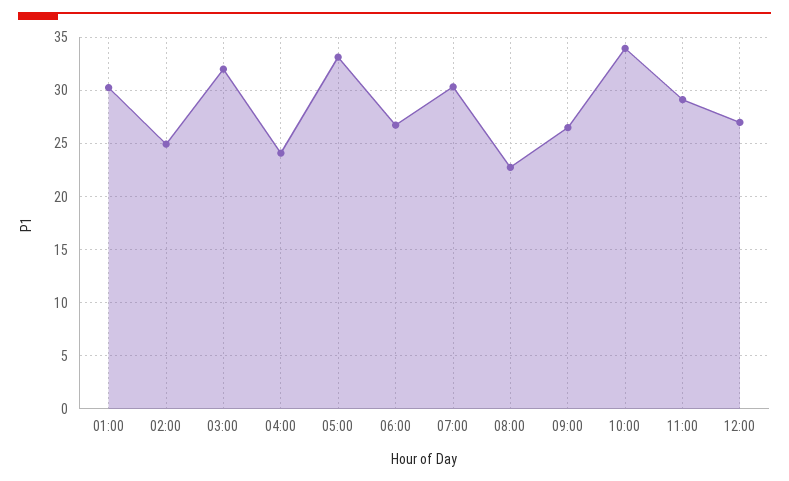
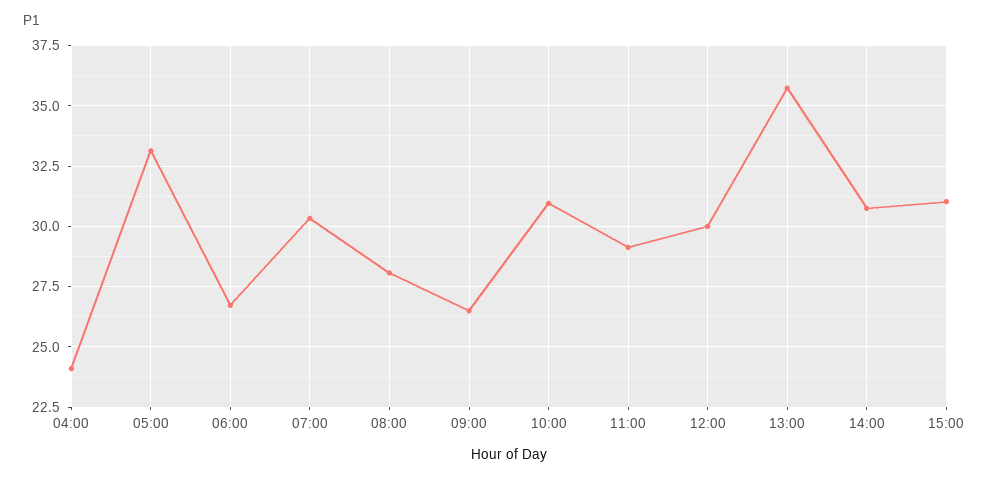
01:00: 30 -> none
02:00: 25 -> none
03:00: 32 -> none
08:00: 23 -> 28
10:00: 34 -> 31
12:00: 27 -> 30
13:00: none -> 35.75
14:00: none -> 30.75
15:00: none -> 31

